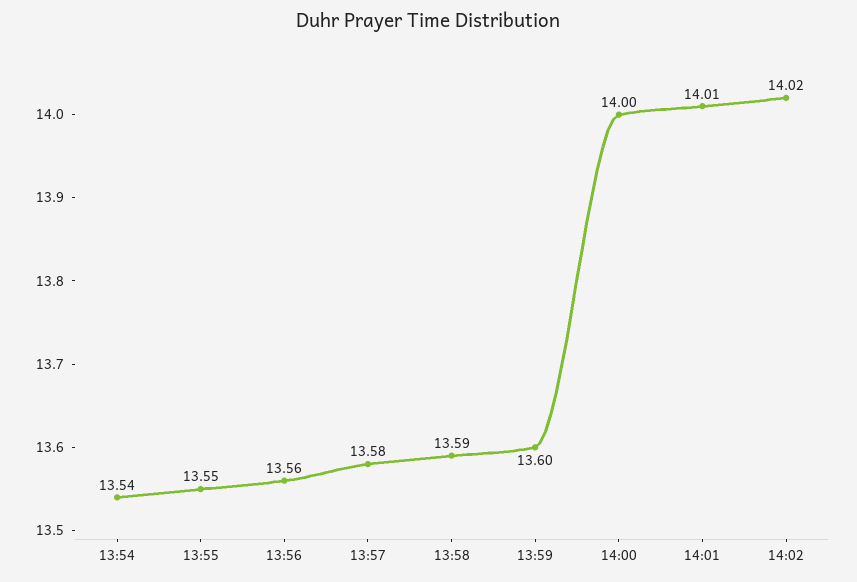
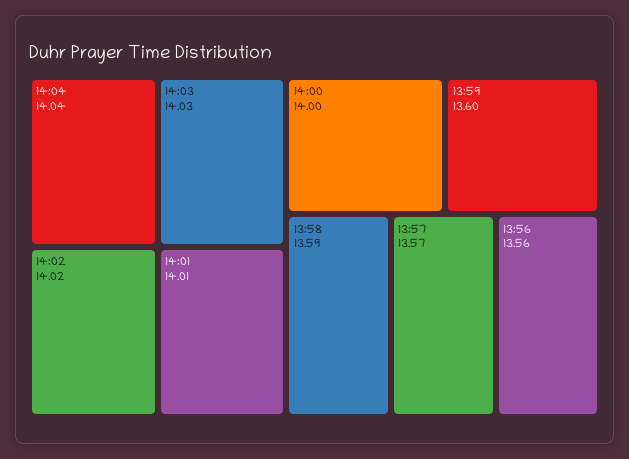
13:54: 13.54 -> none
13:55: 13.55 -> none
13:57: 13.58 -> 13.57
14:04: none -> 14.04
14:03: none -> 14.03

